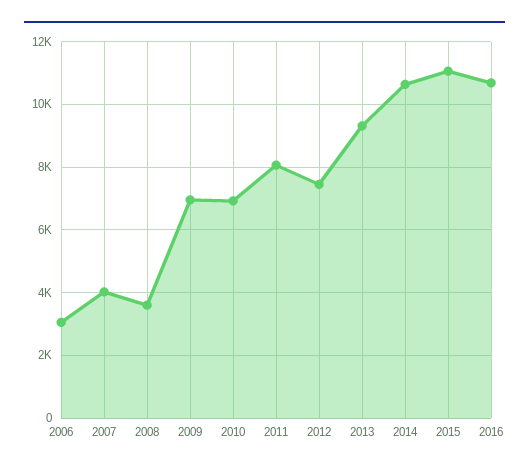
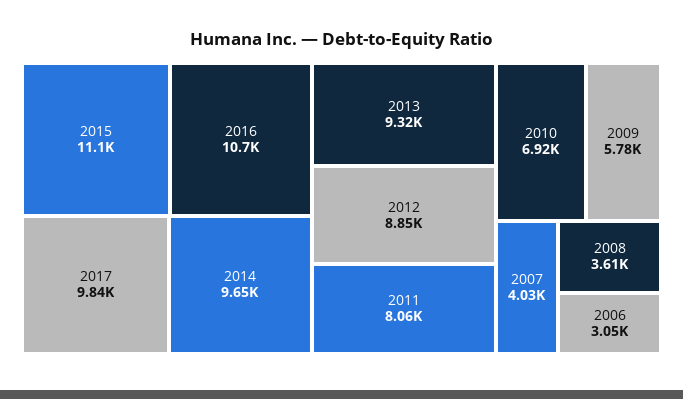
2009: 7000 -> 5780
2012: 7400 -> 8850
2014: 10600 -> 9650
2017: none -> 9840

